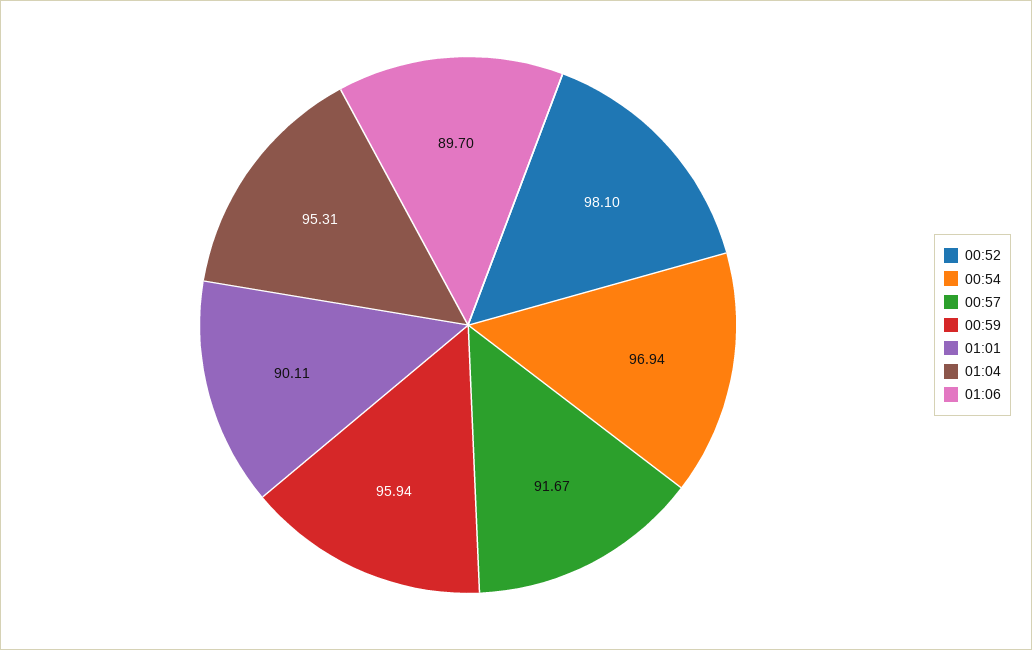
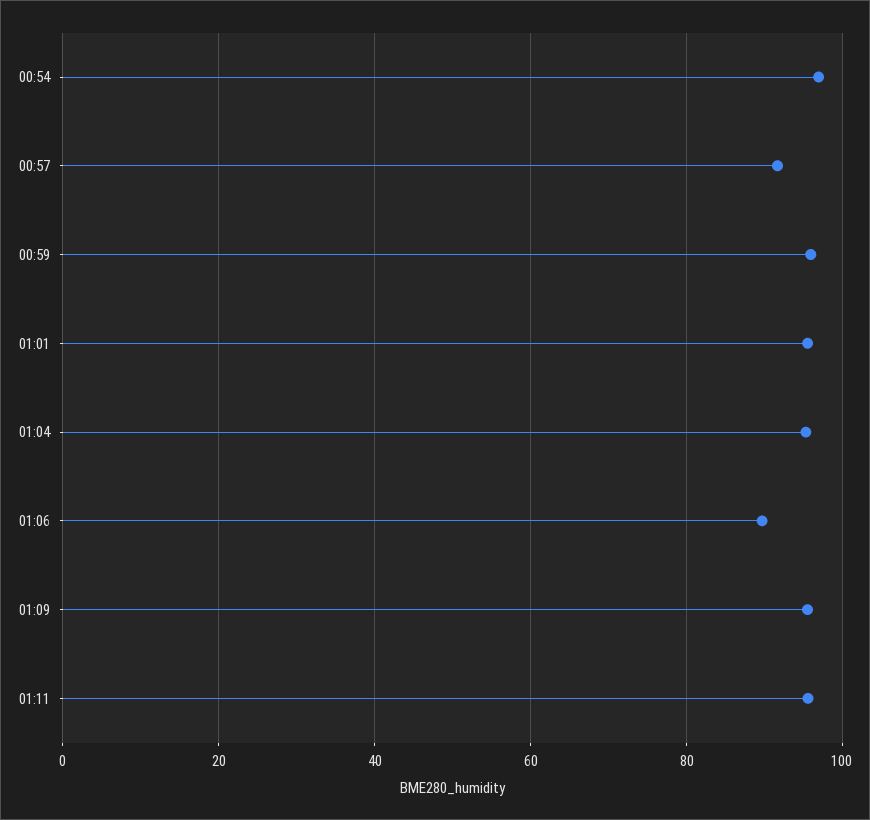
00:52: 98.1 -> none
01:01: 90.11 -> 96
01:09: none -> 96
01:11: none -> 96

